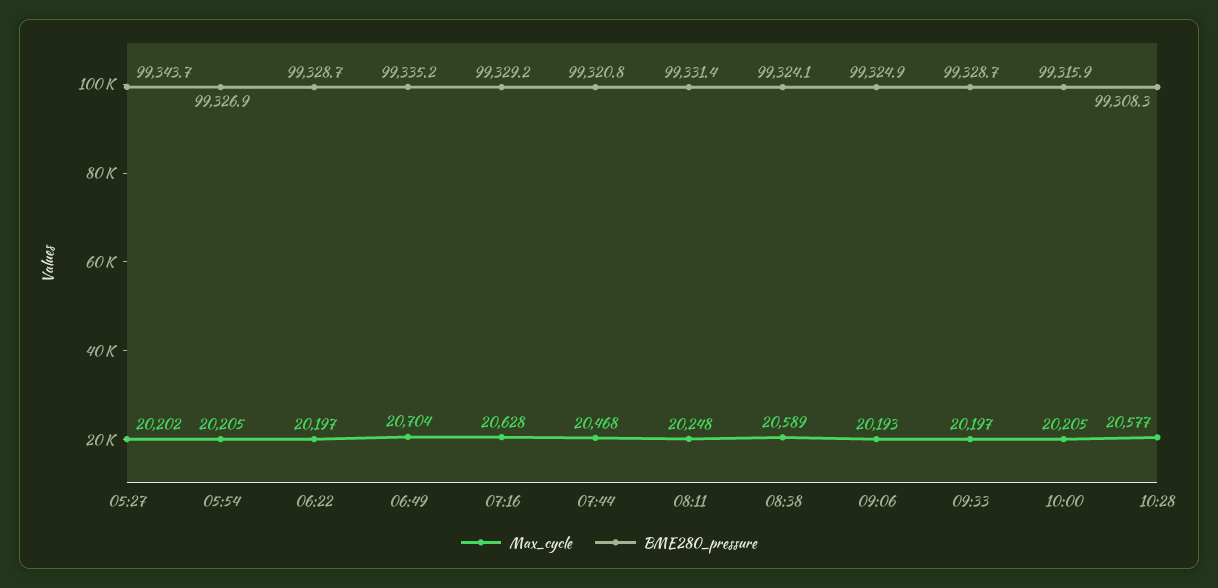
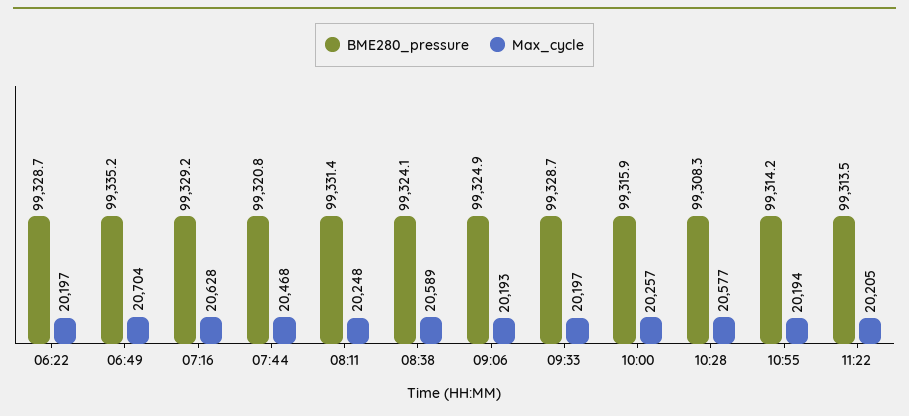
Max_cycle, 05:27: 20202 -> none
BME280_pressure, 05:27: 99343.7 -> none
Max_cycle, 05:54: 20205 -> none
BME280_pressure, 05:54: 99326.9 -> none
Max_cycle, 10:00: 20205 -> 20257
BME280_pressure, 10:55: none -> 99314.2
Max_cycle, 10:55: none -> 20194
BME280_pressure, 11:22: none -> 99313.5
Max_cycle, 11:22: none -> 20205

